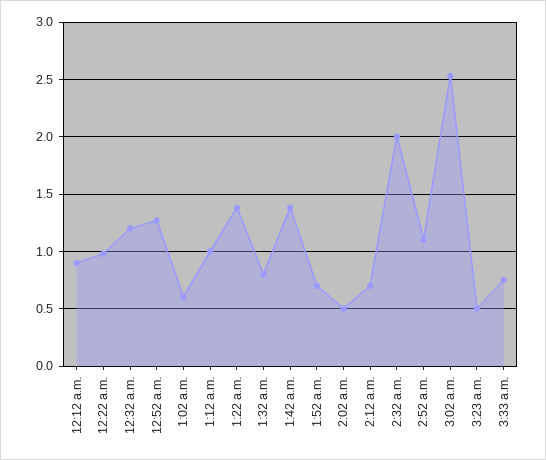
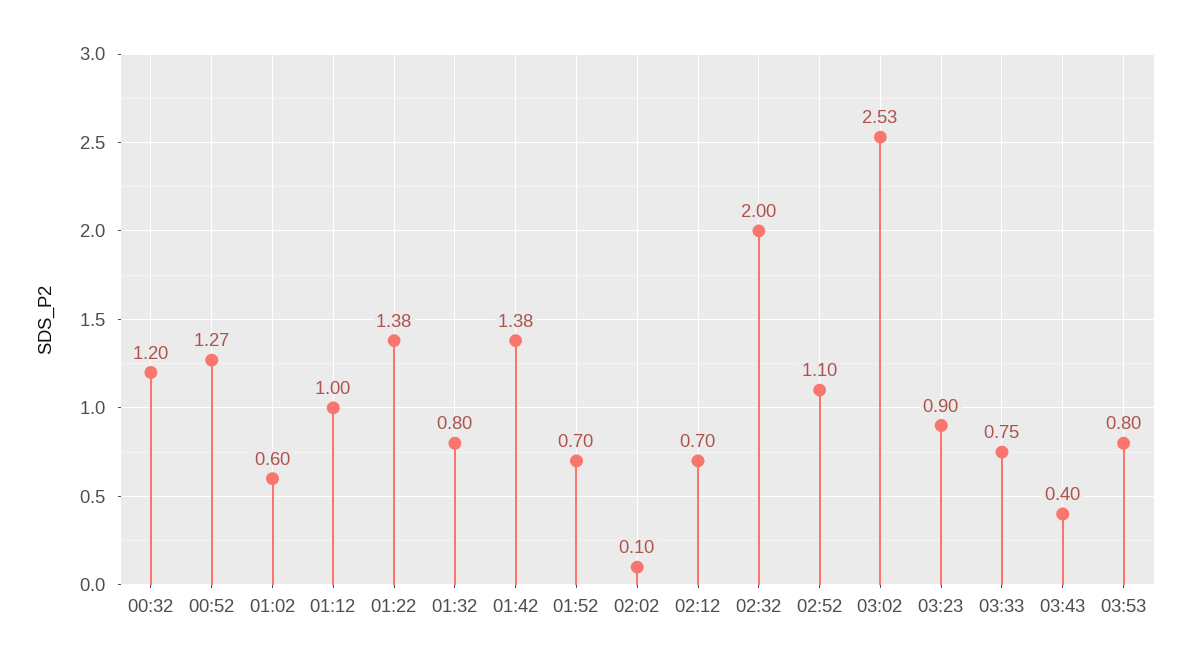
12:12 a.m.: 0.9 -> none
12:22 a.m.: 1 -> none
2:02 a.m.: 0.5 -> 0.1
3:23 a.m.: 0.5 -> 0.9
03:43: none -> 0.4
03:53: none -> 0.8

